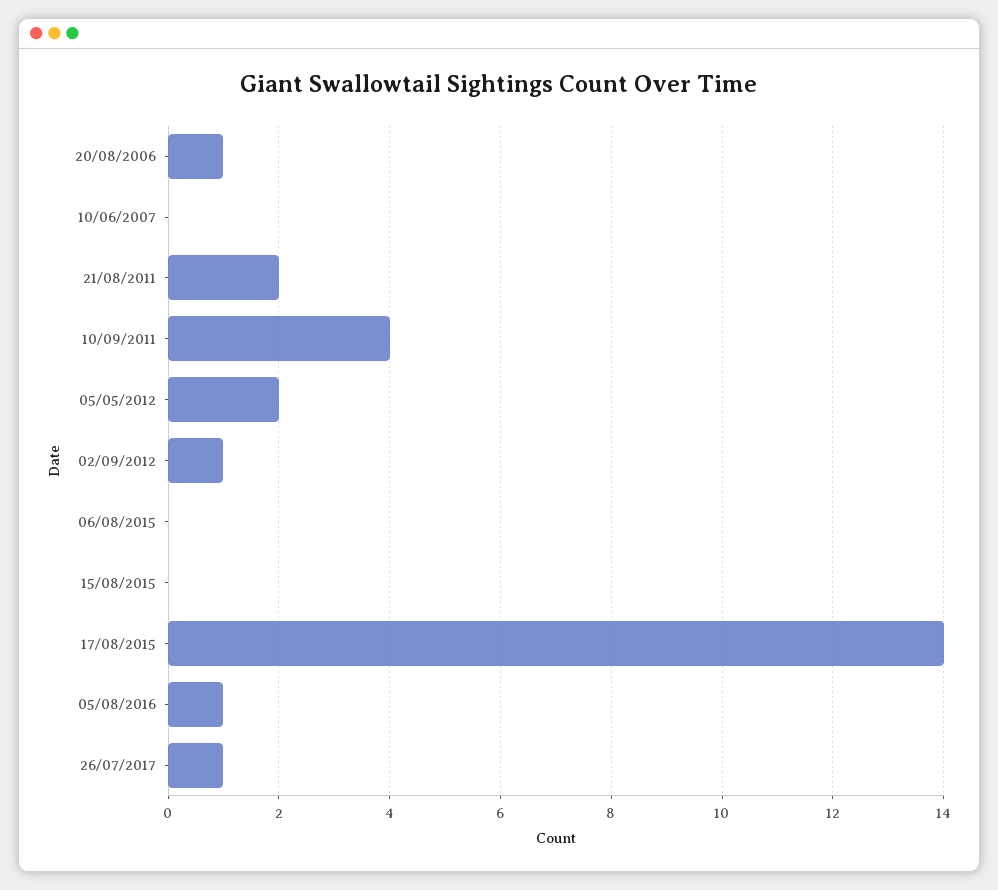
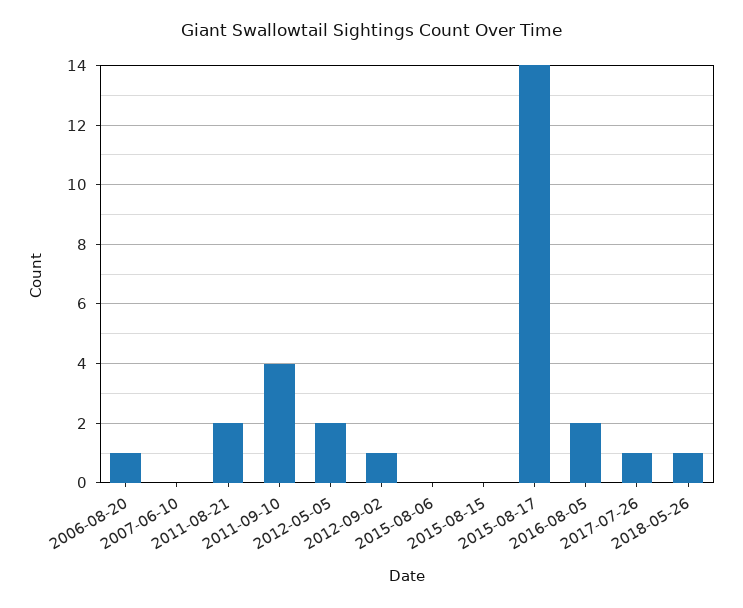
05/08/2016: 1 -> 2
2018-05-26: none -> 1

